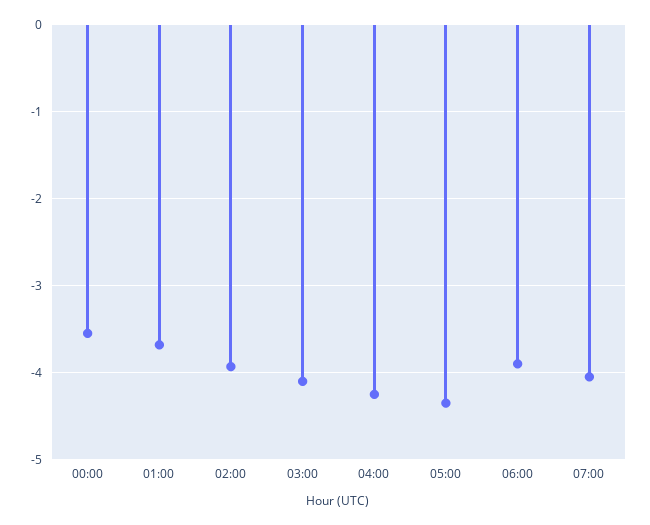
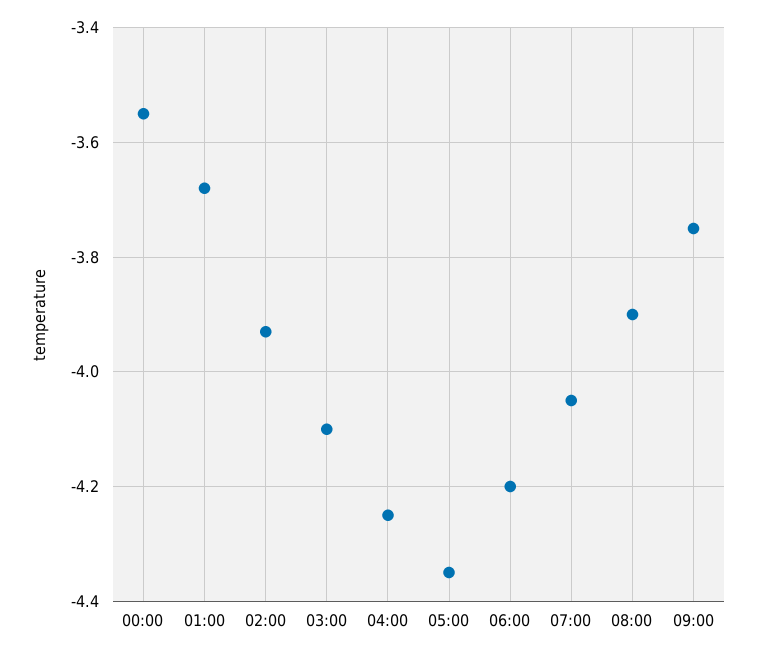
06:00: -3.9 -> -4.2
08:00: none -> -3.9
09:00: none -> -3.75

